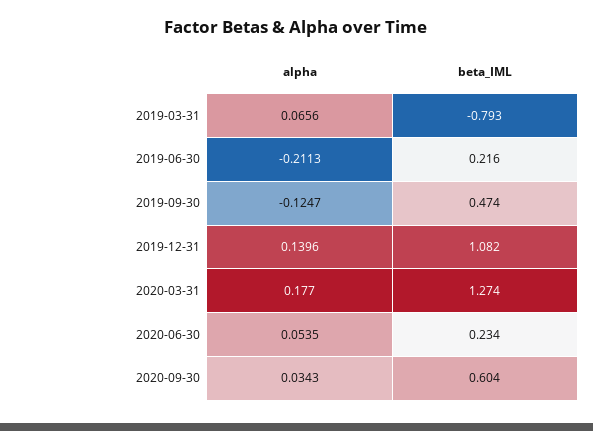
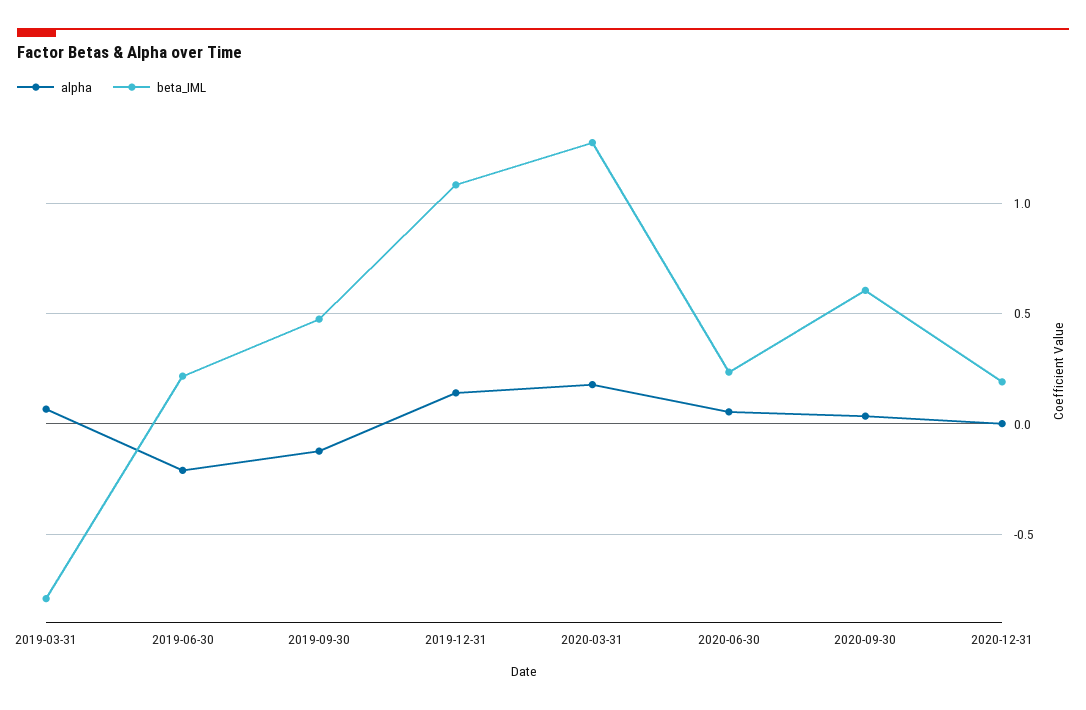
alpha, 2020-12-31: none -> 0
beta_IML, 2020-12-31: none -> 0.2

